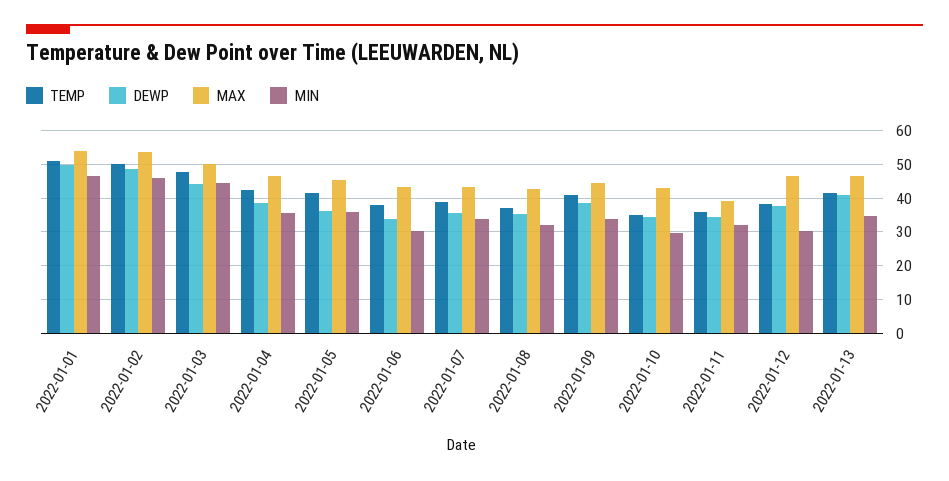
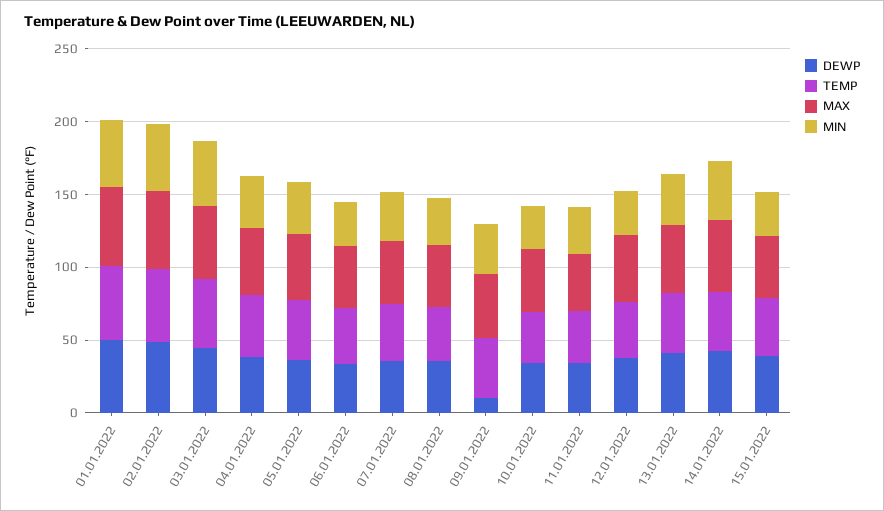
DEWP, 2022-01-09: 38 -> 10
DEWP, 14.01.2022: none -> 40
TEMP, 14.01.2022: none -> 40
MAX, 14.01.2022: none -> 50
MIN, 14.01.2022: none -> 40
DEWP, 15.01.2022: none -> 40
TEMP, 15.01.2022: none -> 40
MAX, 15.01.2022: none -> 40
MIN, 15.01.2022: none -> 30

